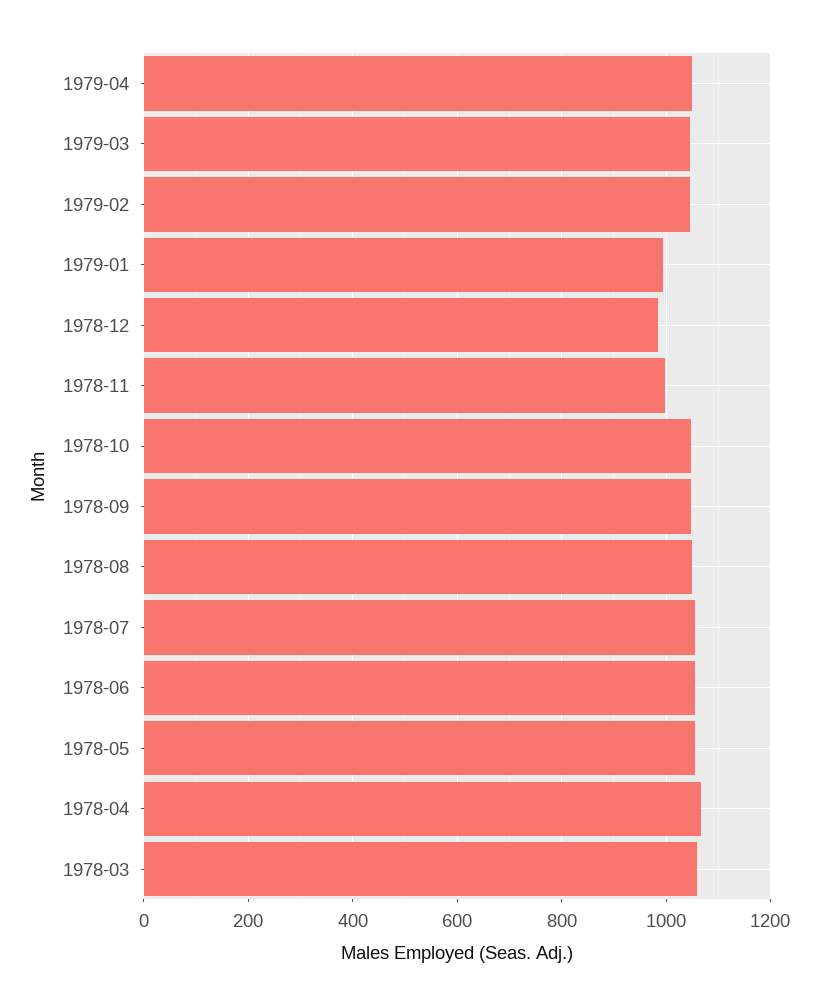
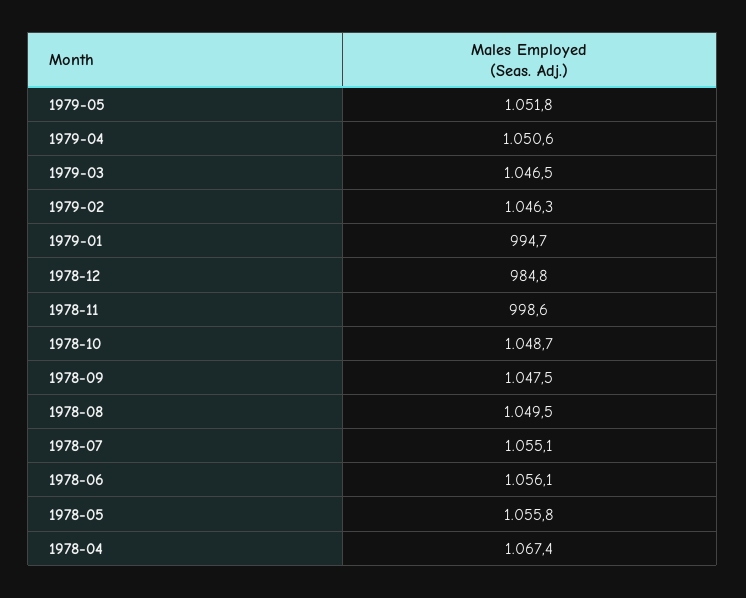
1978-03: 1060 -> none
1979-05: none -> 1051.8

